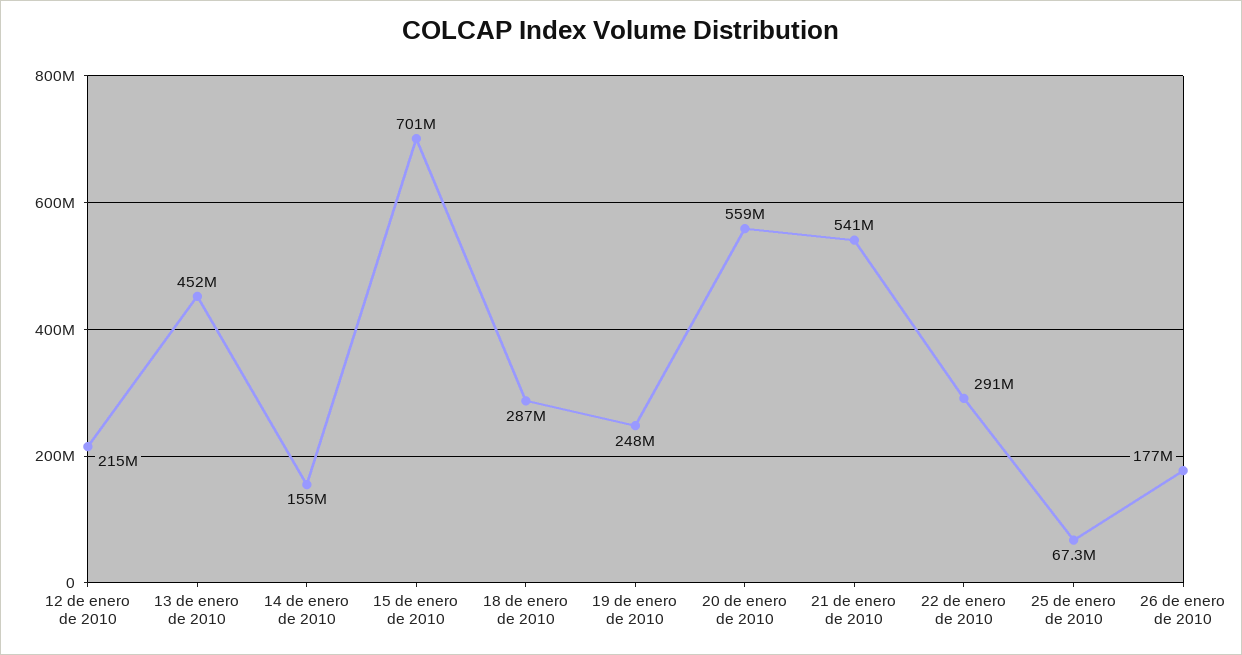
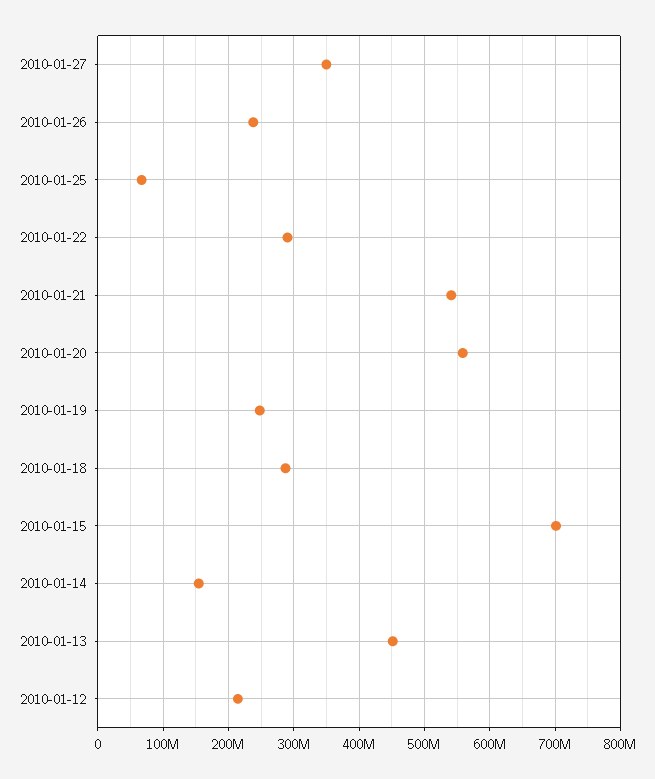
26 de enero de 2010: 177000000 -> 240000000
2010-01-27: none -> 350000000

